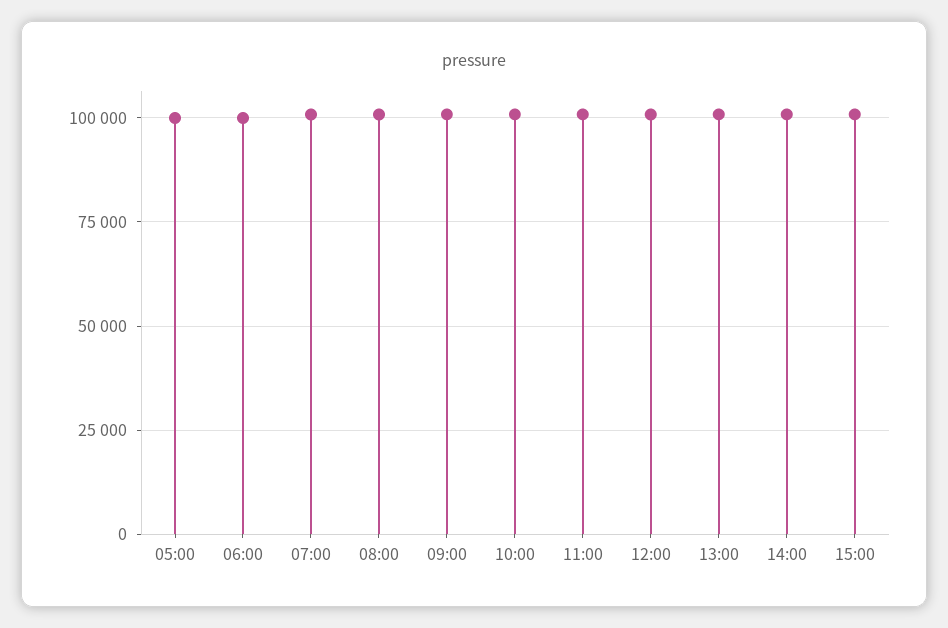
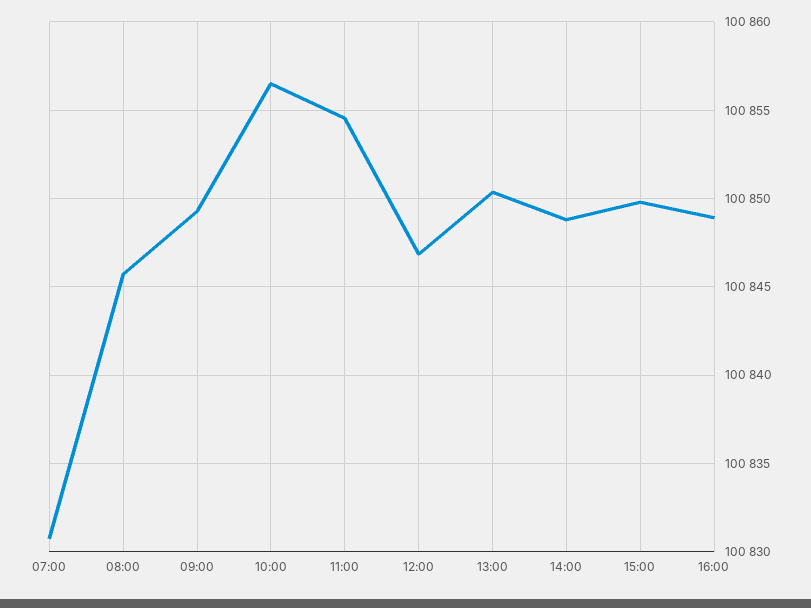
05:00: 100000 -> none
06:00: 100000 -> none
16:00: none -> 100849

